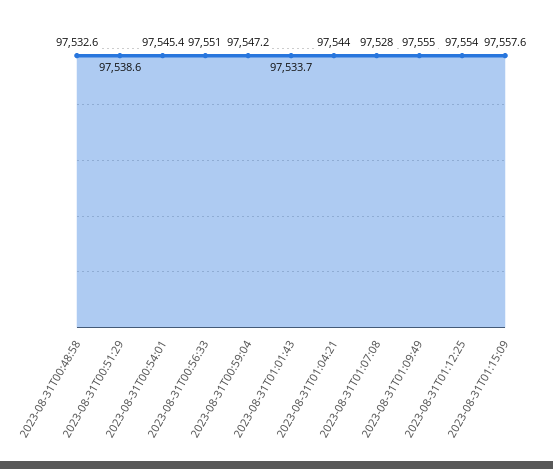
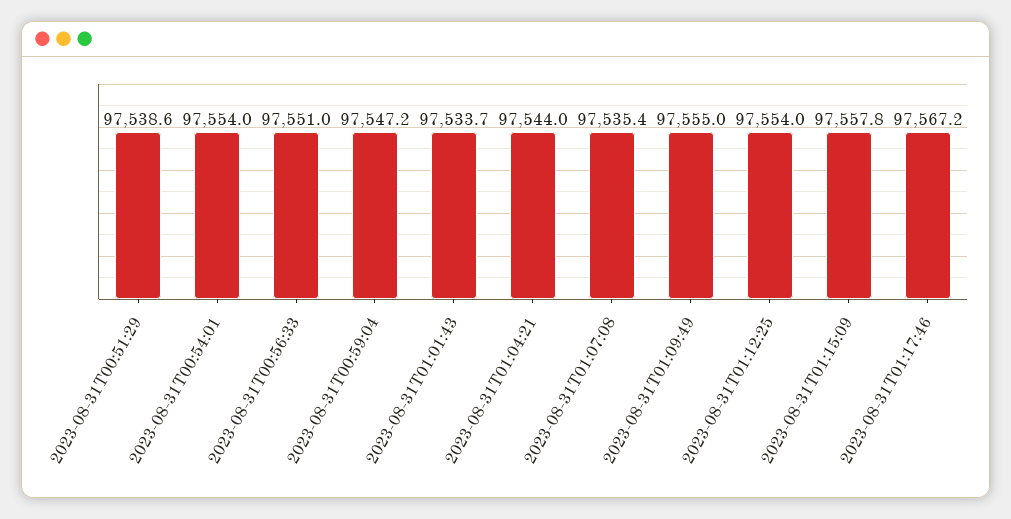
2023-08-31T00:48:58: 97532.6 -> none
2023-08-31T00:54:01: 97545.4 -> 97554
2023-08-31T01:07:08: 97528 -> 97535.4
2023-08-31T01:15:09: 97557.6 -> 97557.8
2023-08-31T01:17:46: none -> 97567.2

